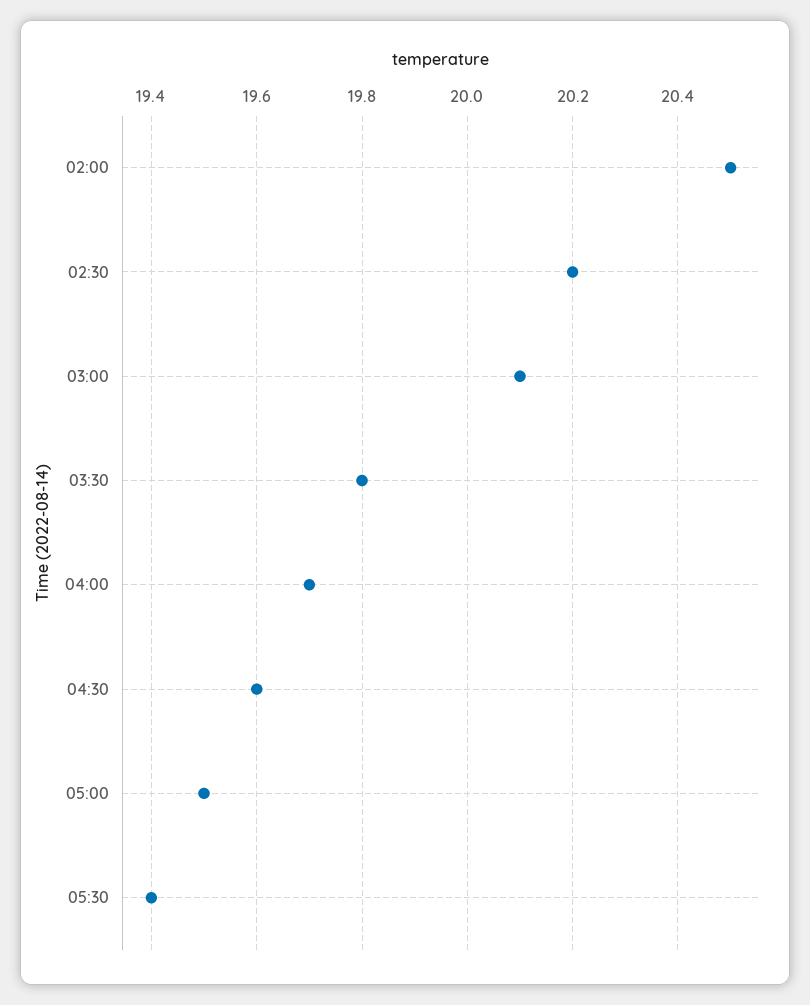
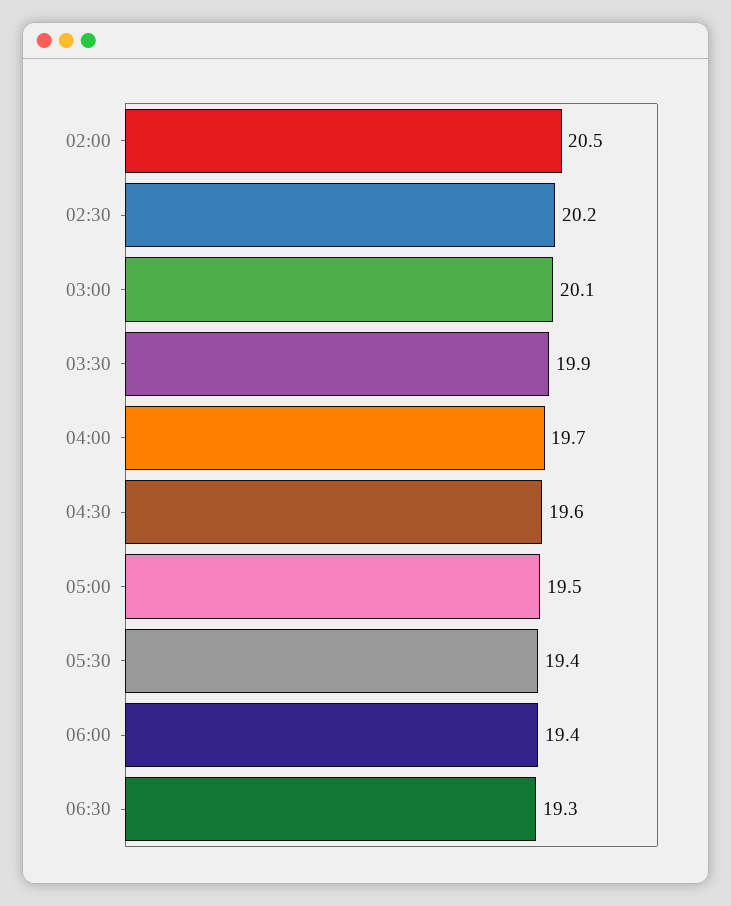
03:30: 19.8 -> 19.9
06:00: none -> 19.4
06:30: none -> 19.3

